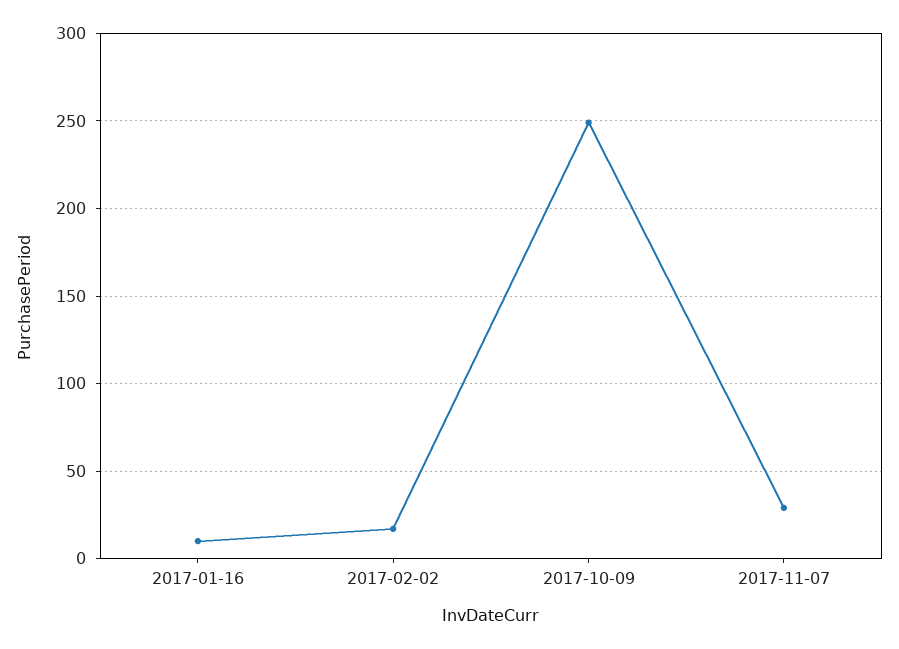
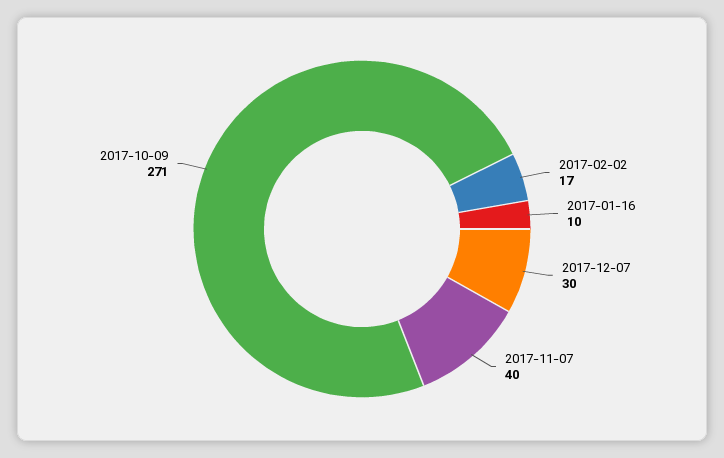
2017-10-09: 250 -> 271
2017-11-07: 30 -> 40
2017-12-07: none -> 30

